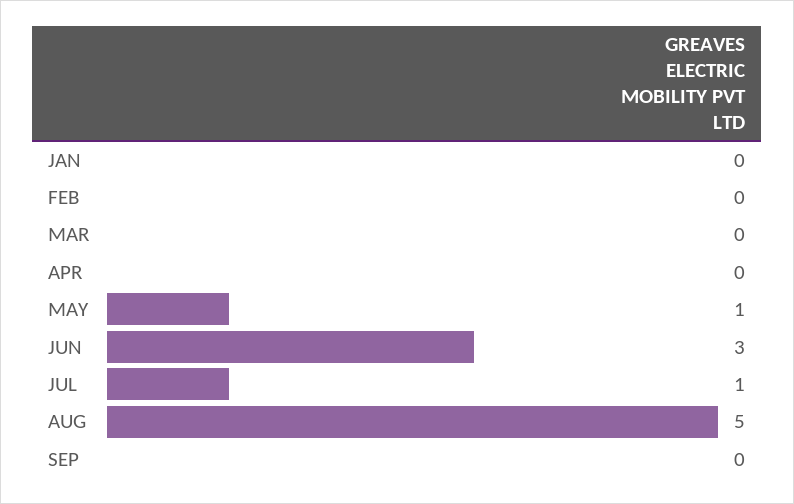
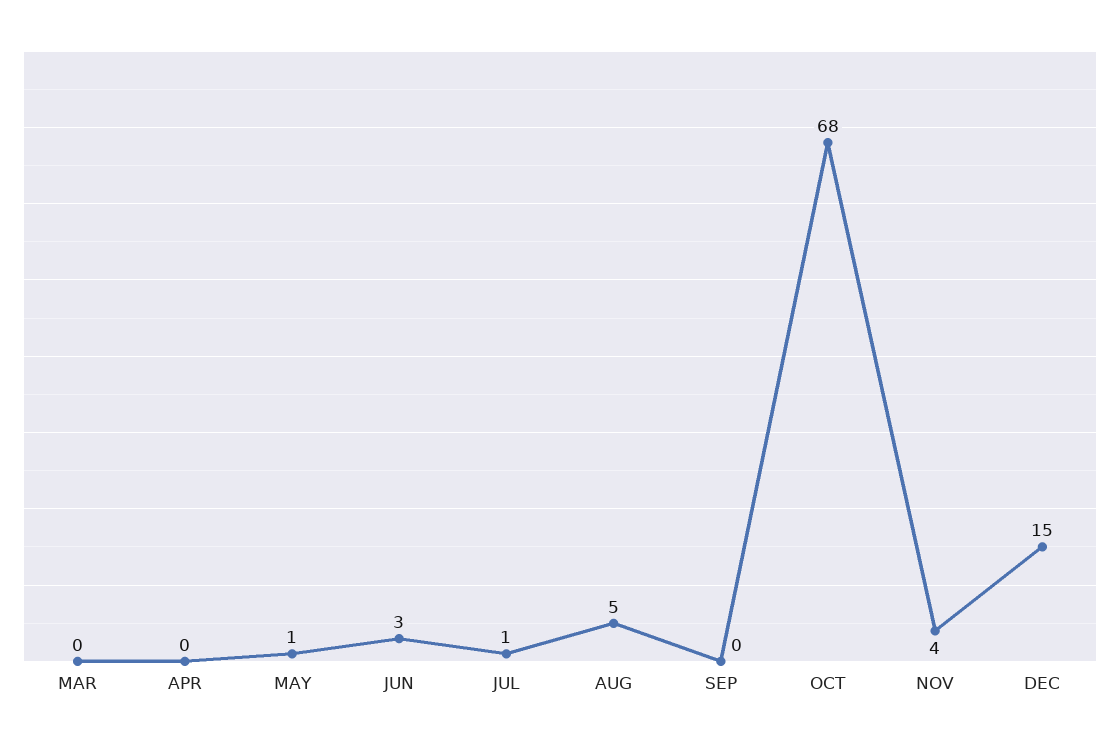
JAN: 0 -> none
FEB: 0 -> none
OCT: none -> 68
NOV: none -> 4
DEC: none -> 15

